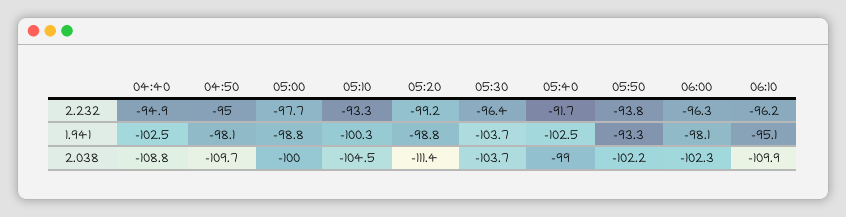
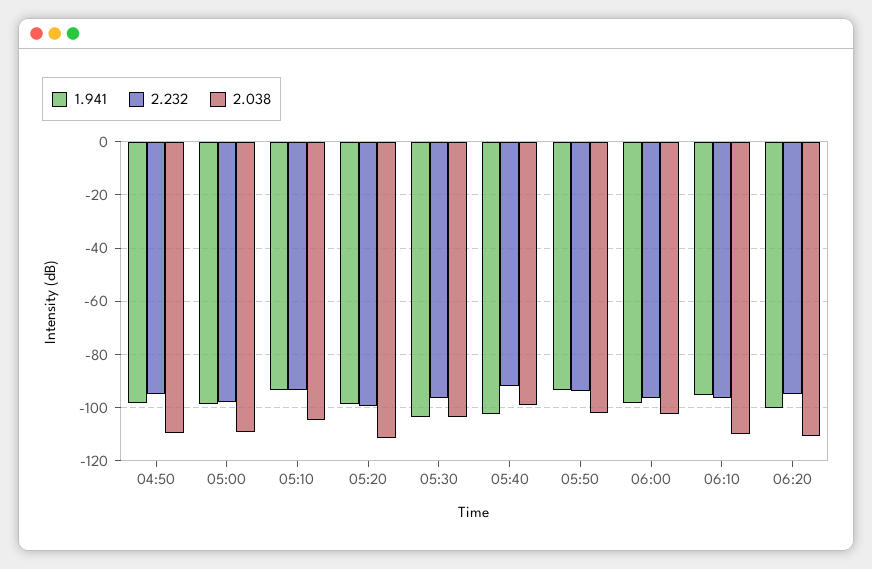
2.232, 04:40: -94.9 -> none
1.941, 04:40: -102.5 -> none
1.941, 05:10: -100.3 -> -92.5
2.038, 04:40: -108.8 -> none
2.038, 05:00: -100 -> -110
1.941, 06:20: none -> -100
2.232, 06:20: none -> -95
2.038, 06:20: none -> -110

